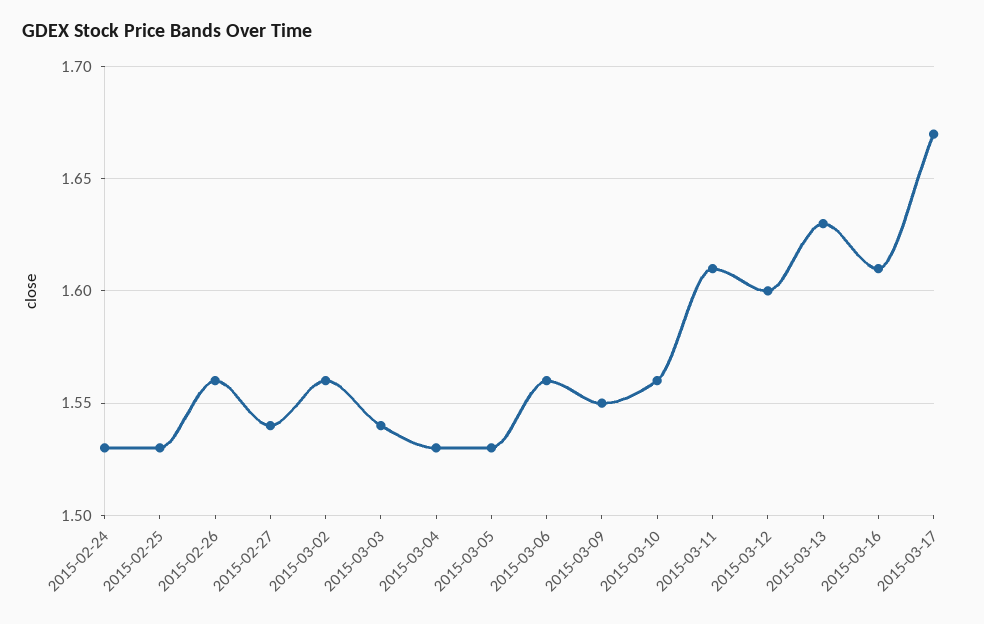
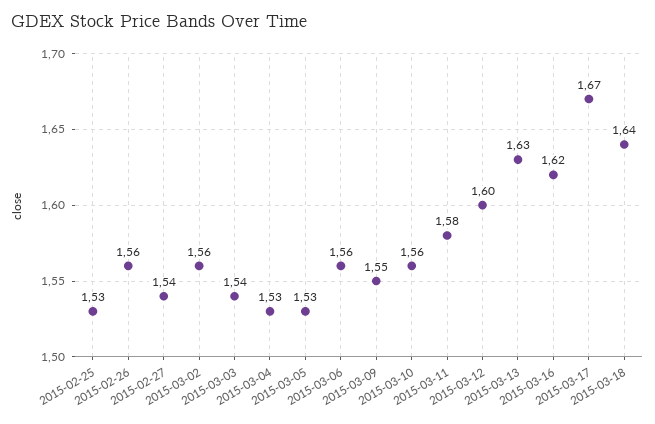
2015-02-24: 1.53 -> none
2015-03-11: 1.61 -> 1.58
2015-03-16: 1.61 -> 1.62
2015-03-18: none -> 1.64

